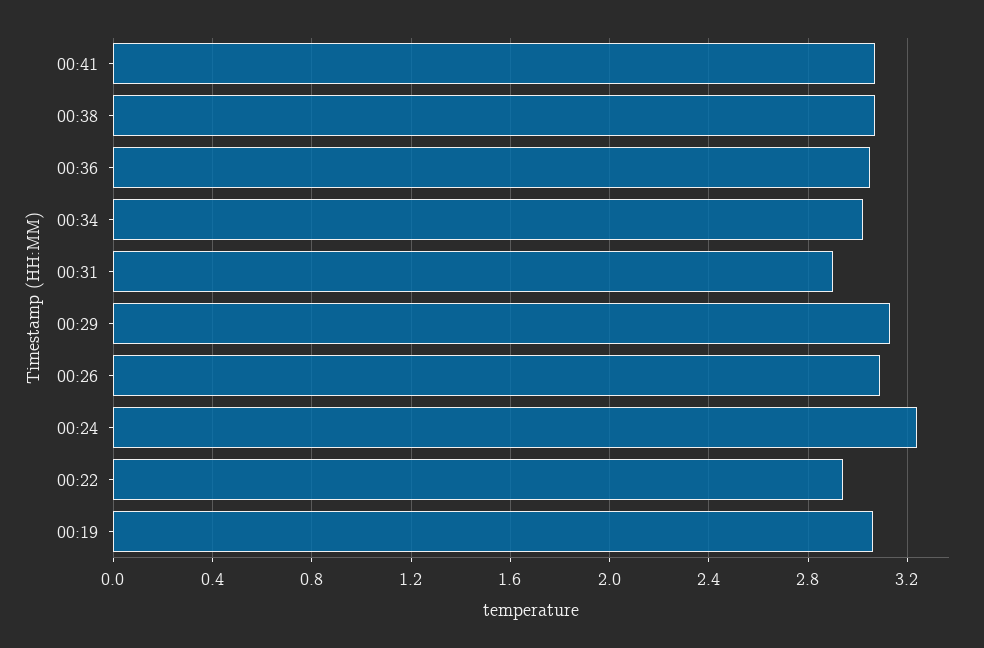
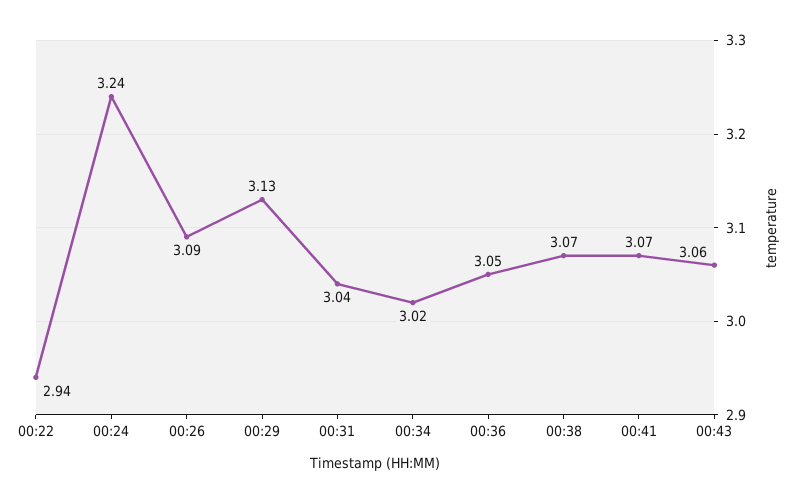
00:31: 2.9 -> 3.04
00:19: 3.05 -> none
00:43: none -> 3.06

